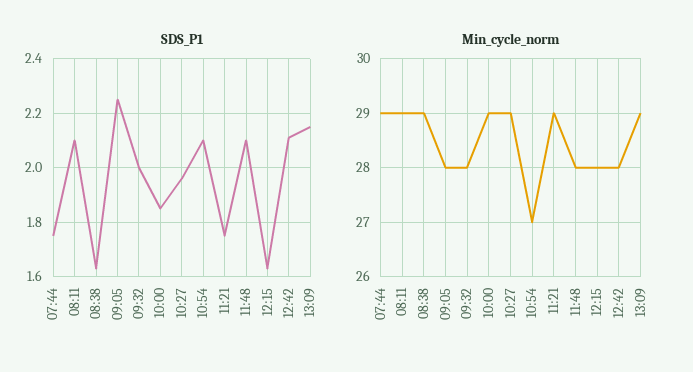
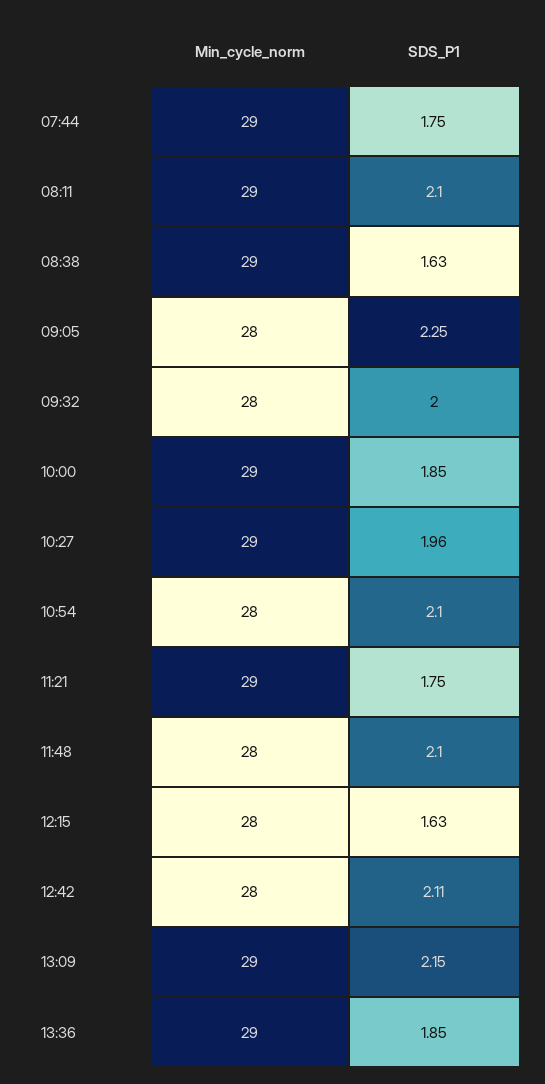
Min_cycle_norm, 10:54: 27 -> 28
Min_cycle_norm, 13:36: none -> 29
SDS_P1, 13:36: none -> 1.85

